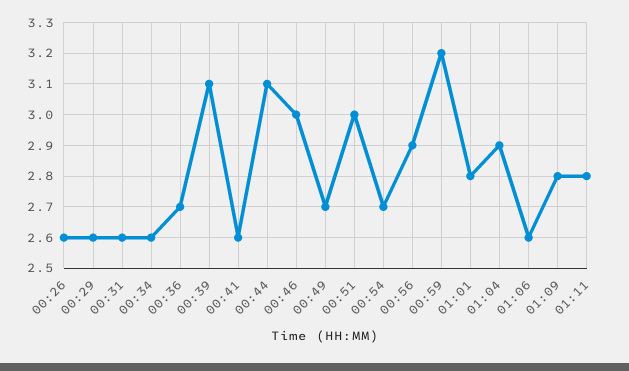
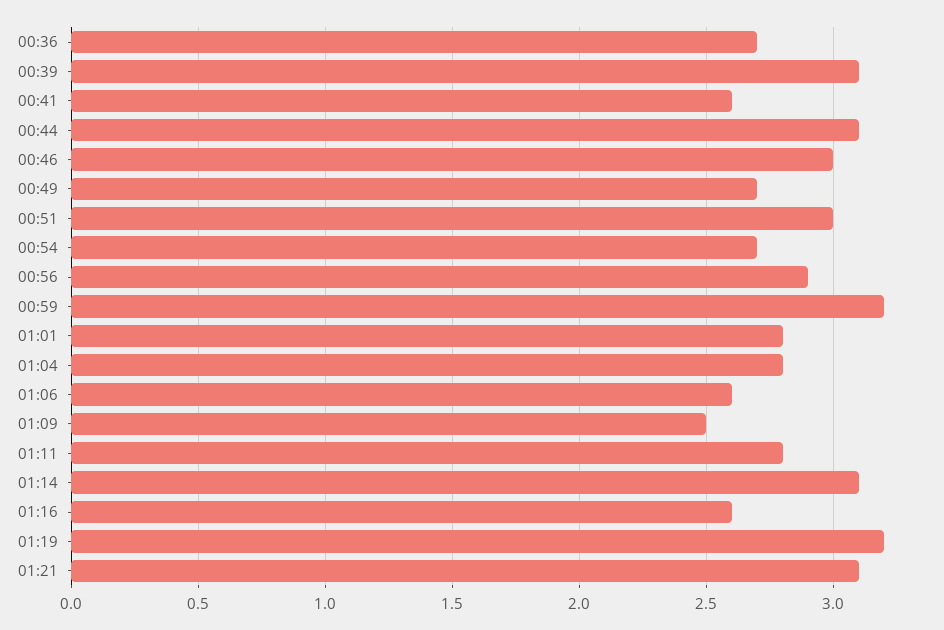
00:26: 2.6 -> none
00:29: 2.6 -> none
00:31: 2.6 -> none
00:34: 2.6 -> none
01:04: 2.9 -> 2.8
01:09: 2.8 -> 2.5
01:14: none -> 3.1
01:16: none -> 2.6
01:19: none -> 3.2
01:21: none -> 3.1

